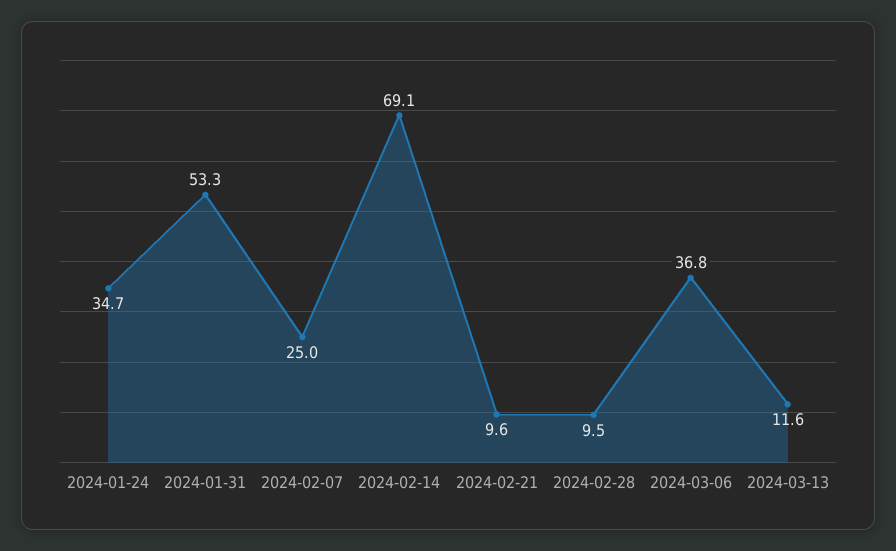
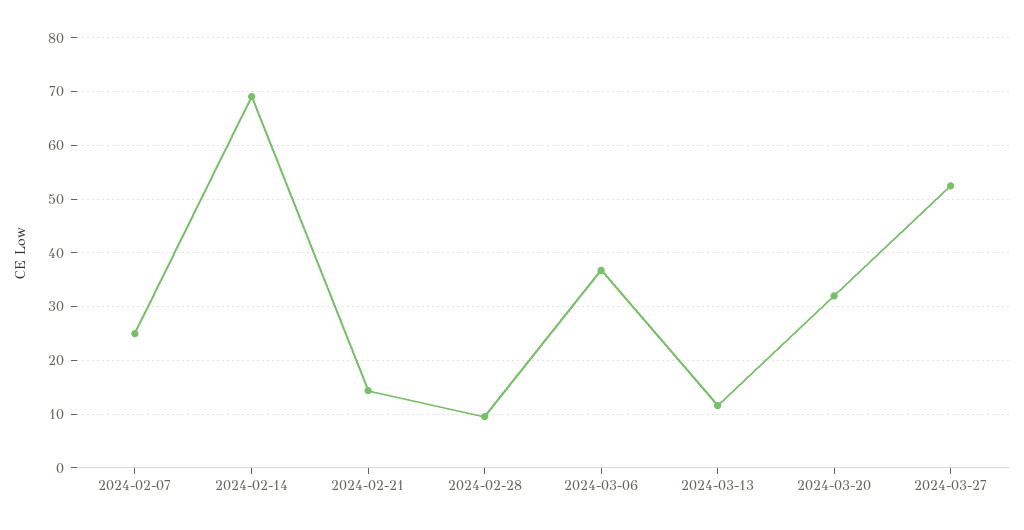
2024-01-24: 34.7 -> none
2024-01-31: 53.3 -> none
2024-02-21: 9.6 -> 14
2024-03-20: none -> 32
2024-03-27: none -> 52

